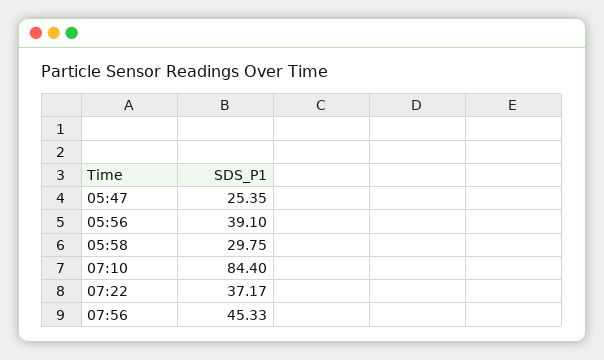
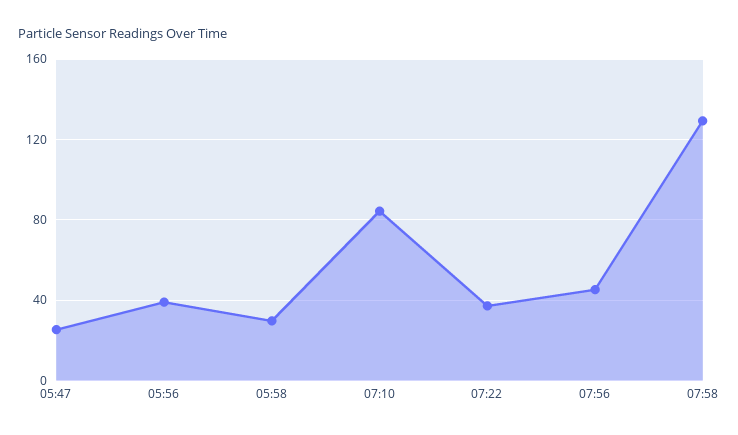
07:58: none -> 130

